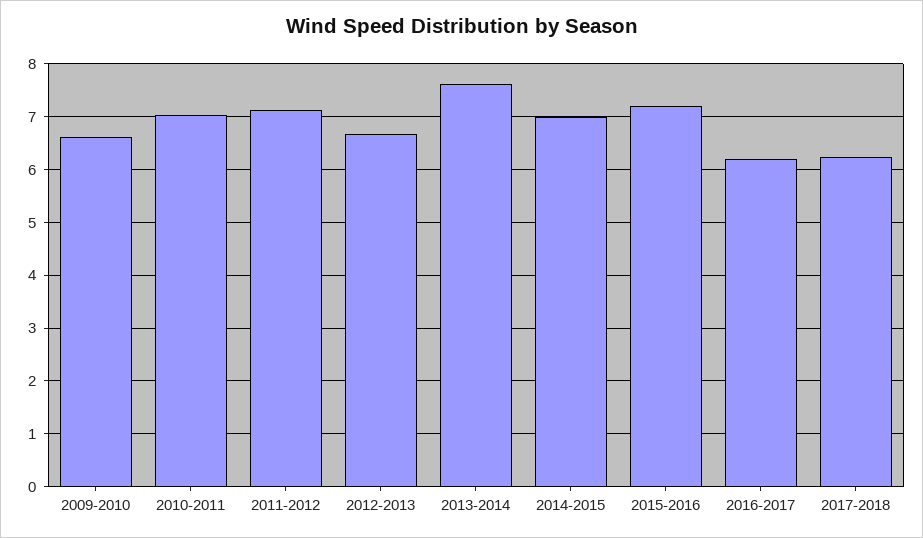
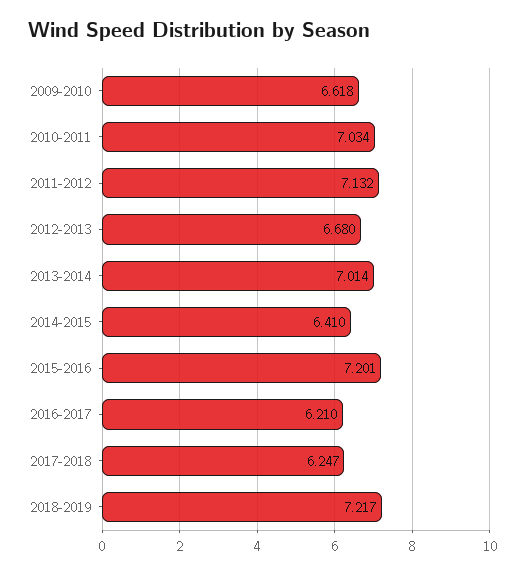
2013-2014: 7.6 -> 7.014
2014-2015: 7 -> 6.41
2018-2019: none -> 7.217

